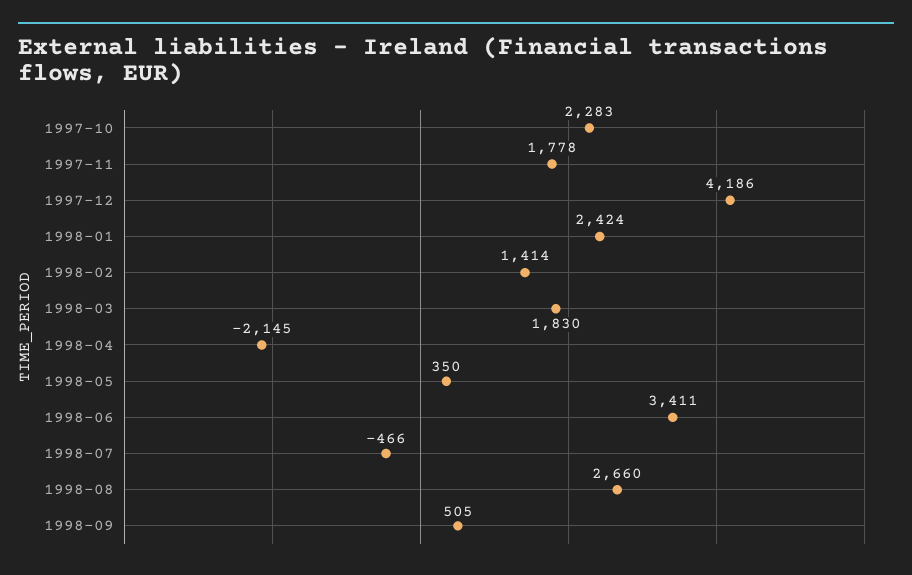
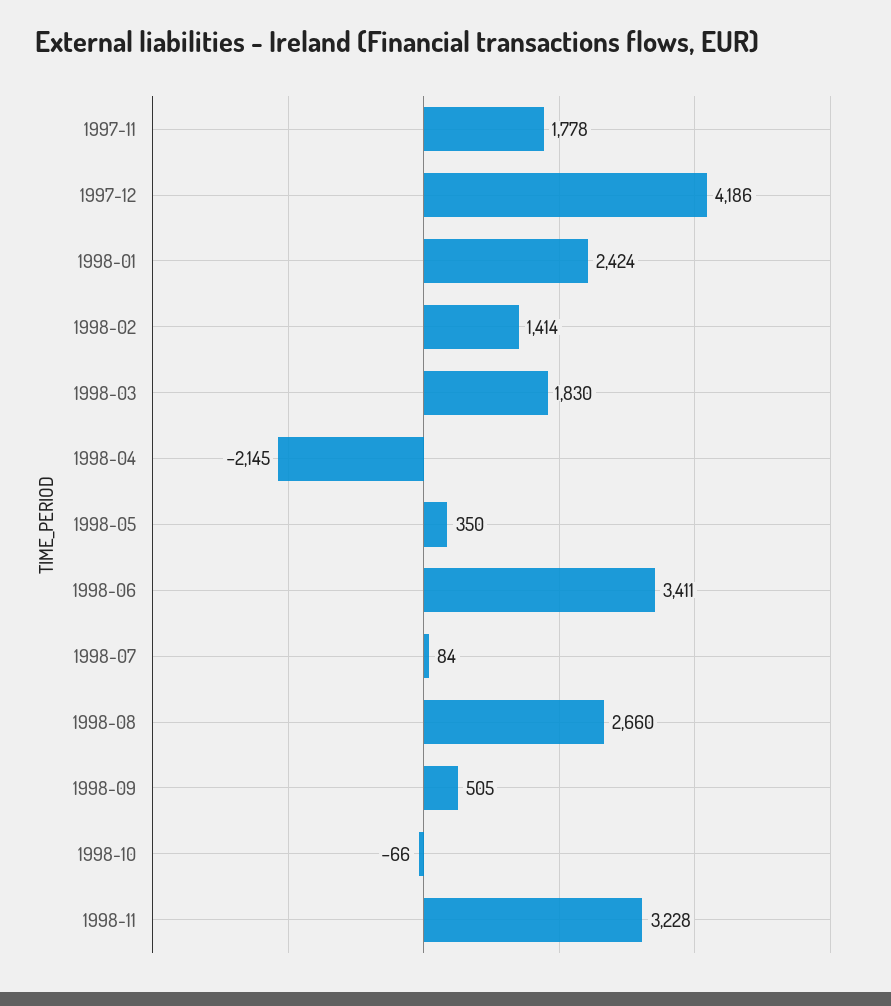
1997-10: 2283 -> none
1998-07: -466 -> 84
1998-10: none -> -66
1998-11: none -> 3228

